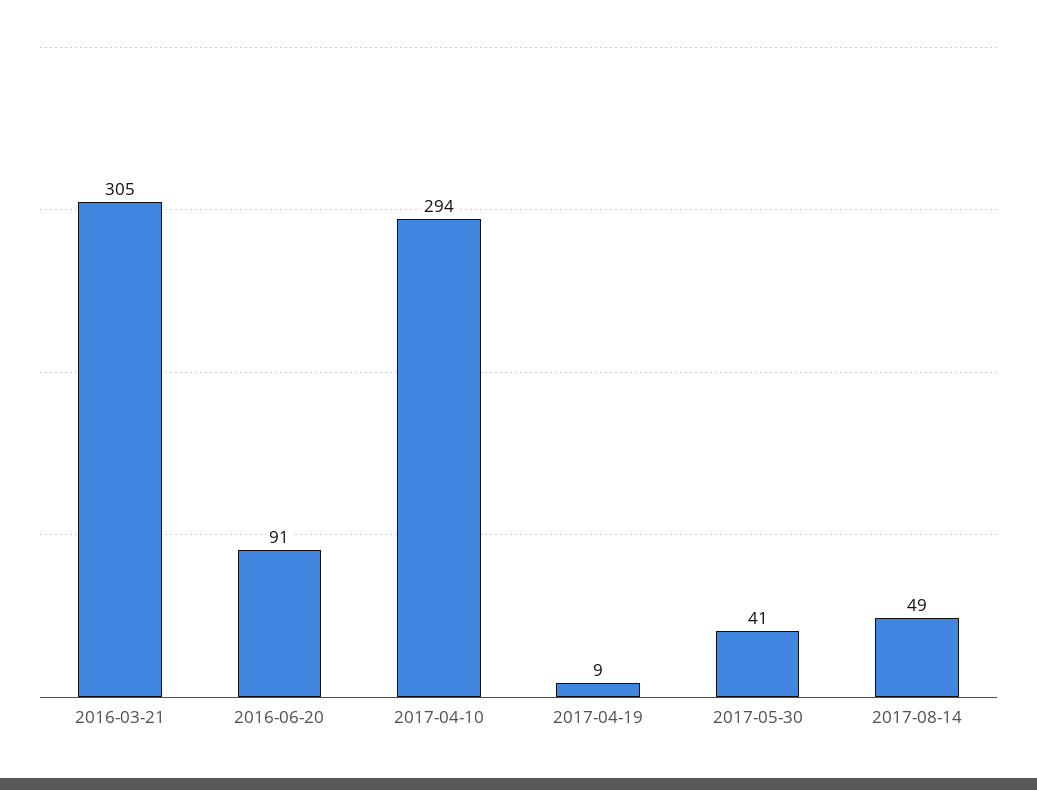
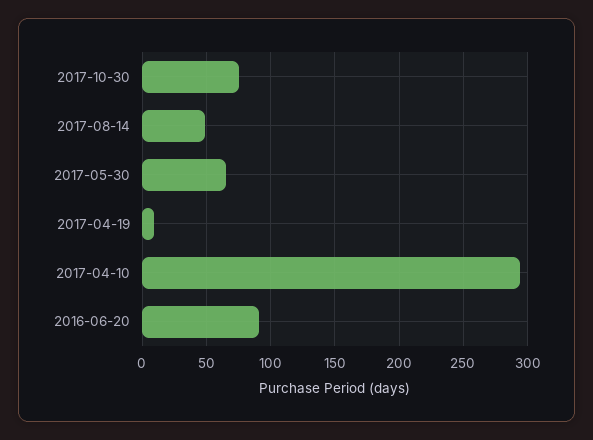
2016-03-21: 305 -> none
2017-05-30: 41 -> 65
2017-10-30: none -> 75

